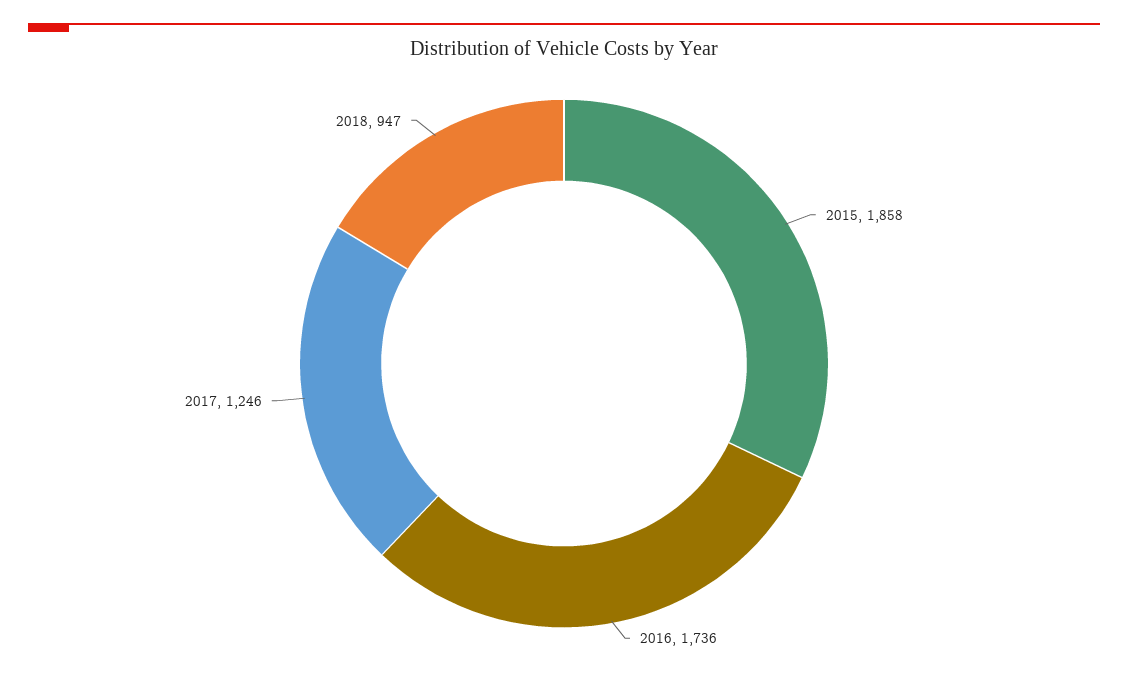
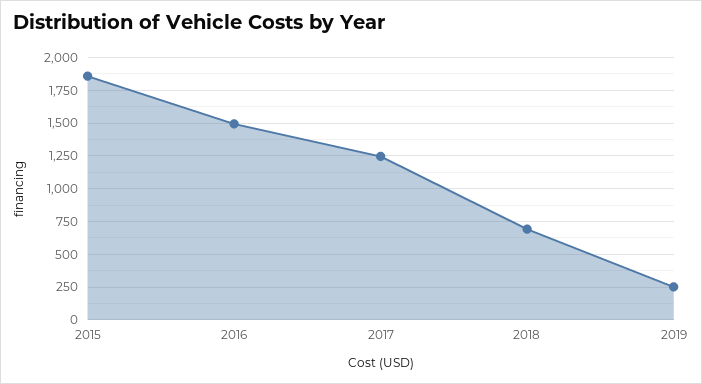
2016: 1736 -> 1500
2018: 947 -> 700
2019: none -> 250

